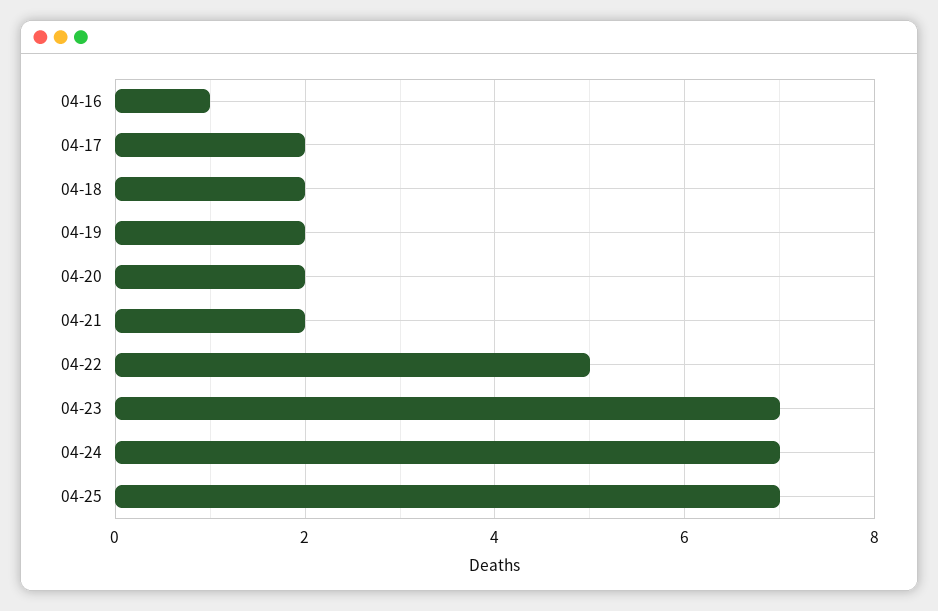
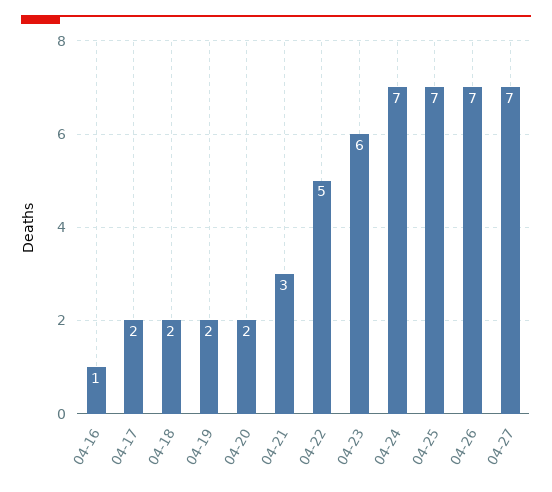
04-21: 2 -> 3
04-23: 7 -> 6
04-26: none -> 7
04-27: none -> 7

